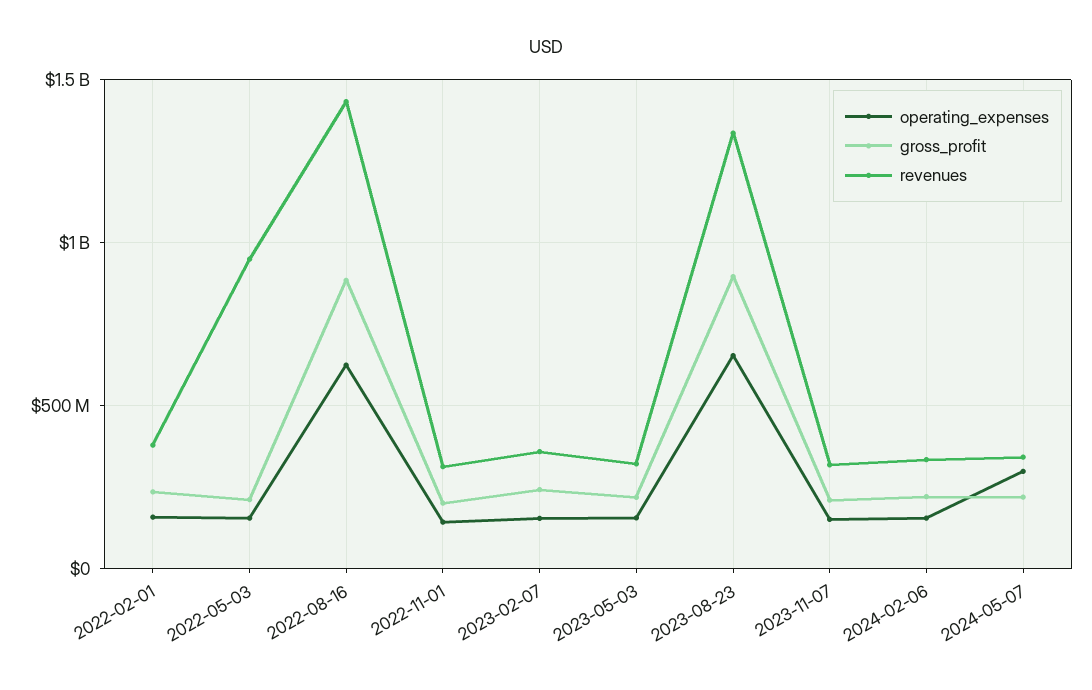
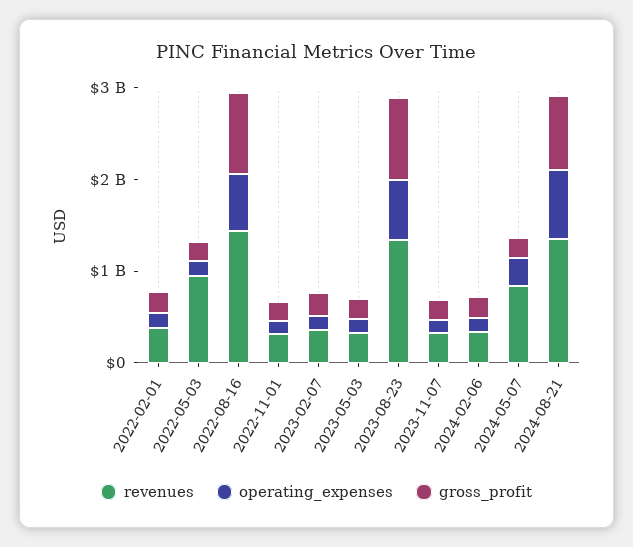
revenues, 2024-05-07: 350000000 -> 800000000
revenues, 2024-08-21: none -> 1400000000
operating_expenses, 2024-08-21: none -> 800000000
gross_profit, 2024-08-21: none -> 800000000

